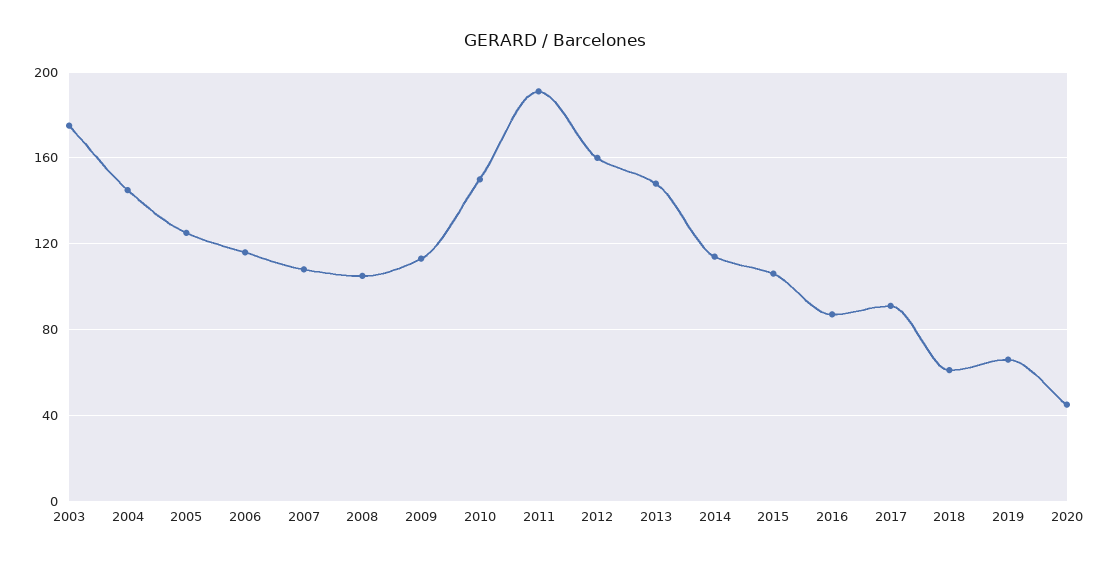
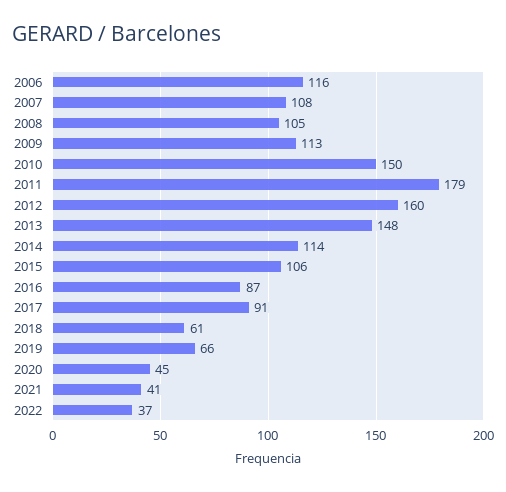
2003: 175 -> none
2004: 145 -> none
2005: 125 -> none
2011: 190 -> 179
2021: none -> 41
2022: none -> 37

